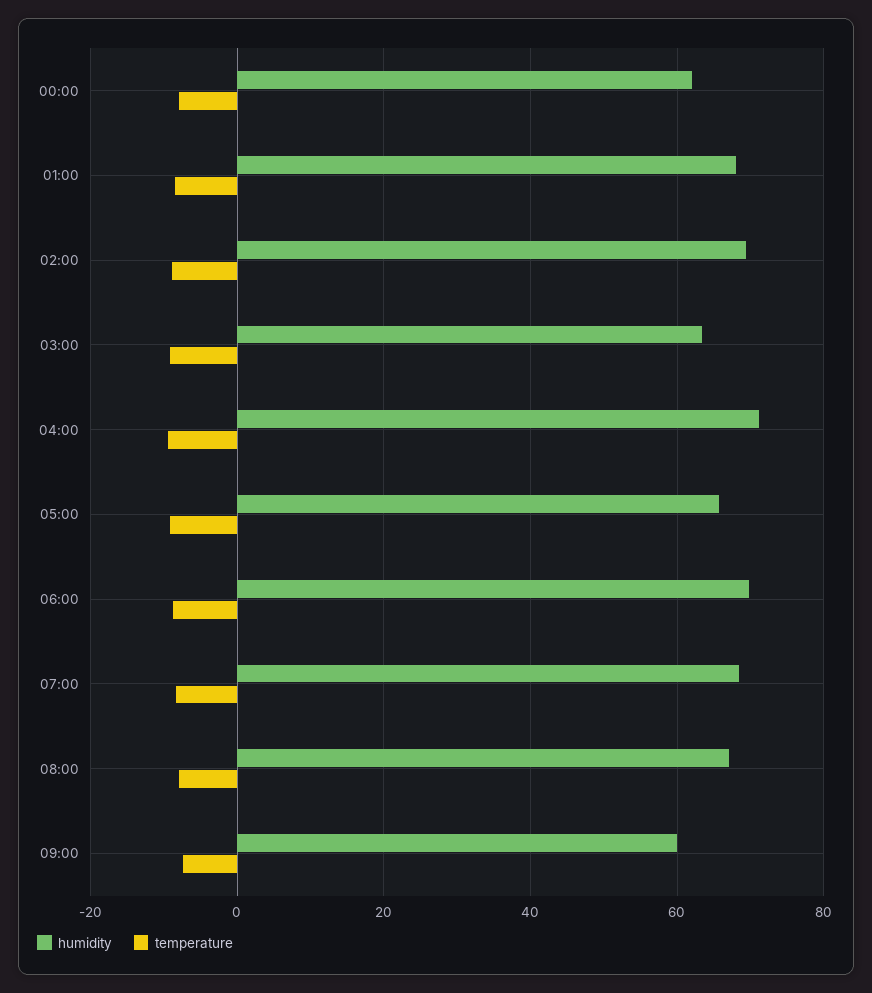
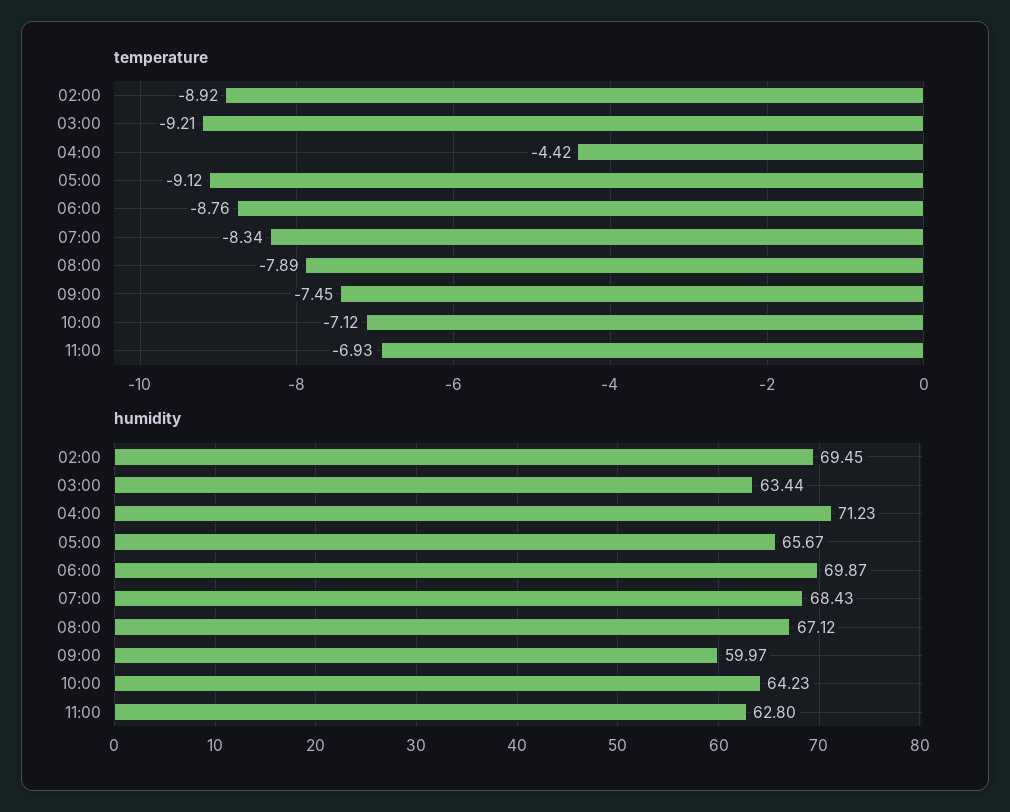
humidity, 00:00: 62 -> none
temperature, 00:00: -8 -> none
humidity, 01:00: 68 -> none
temperature, 01:00: -8 -> none
temperature, 04:00: -10 -> -4.42
temperature, 10:00: none -> -7.12
temperature, 11:00: none -> -6.93
humidity, 10:00: none -> 64.23
humidity, 11:00: none -> 62.8

